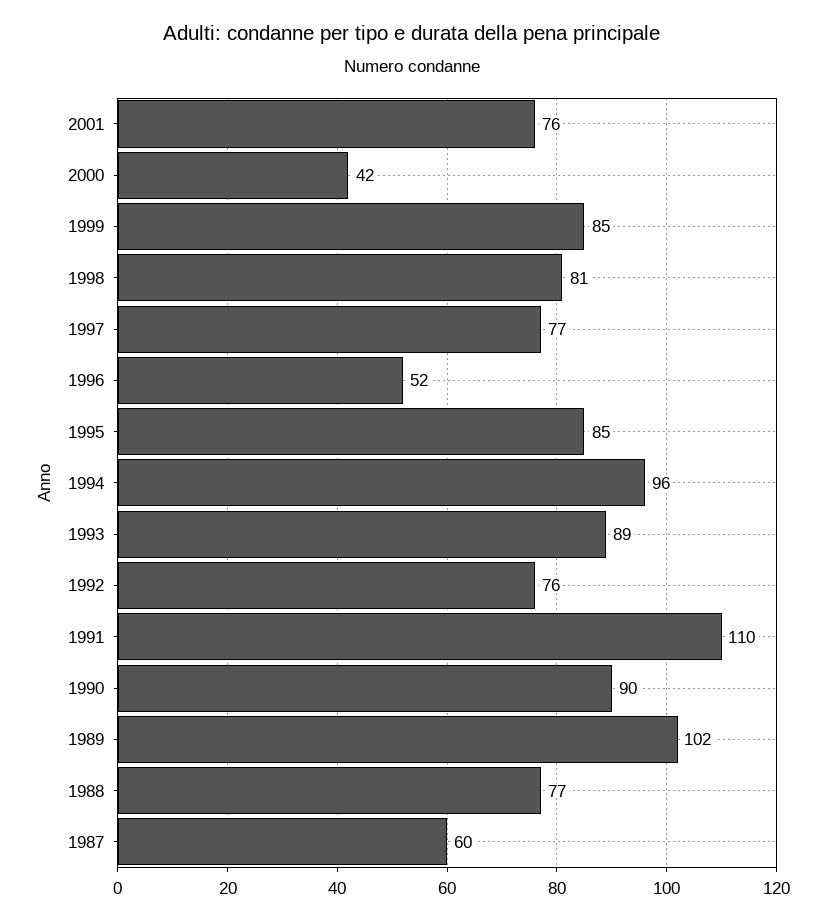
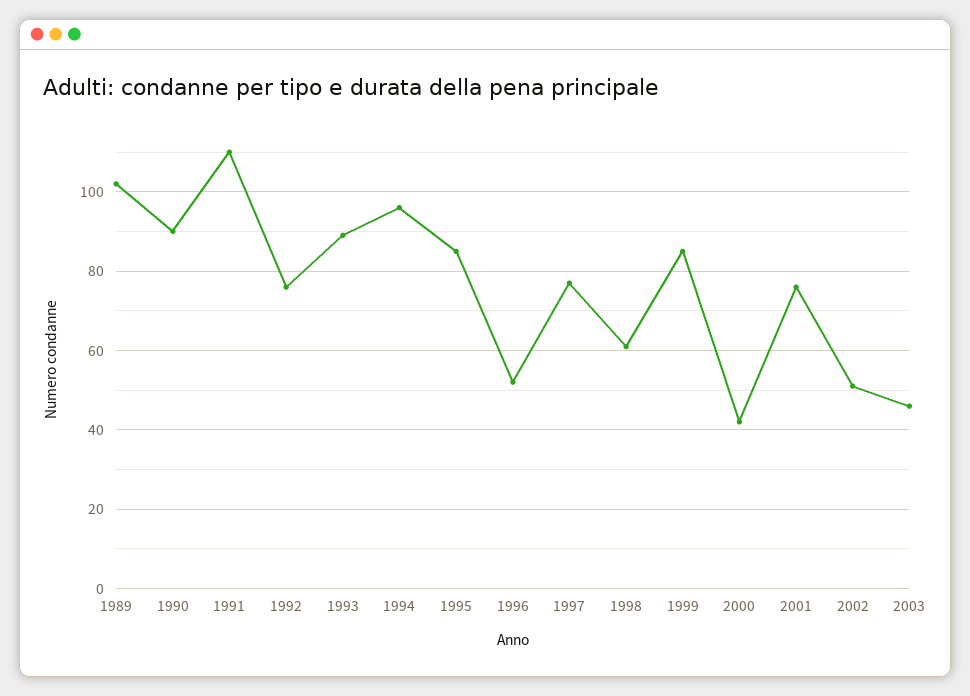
1998: 81 -> 60
1988: 77 -> none
1987: 60 -> none
2002: none -> 50
2003: none -> 45

